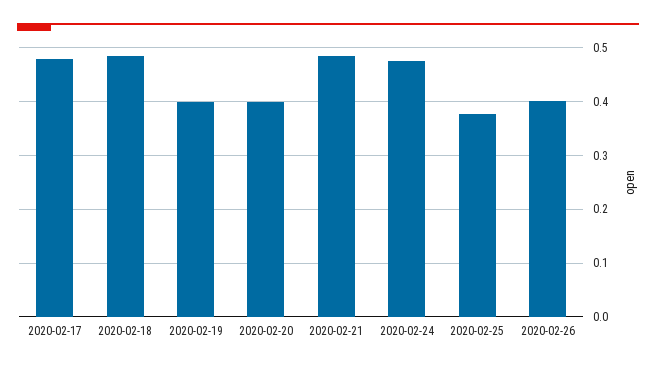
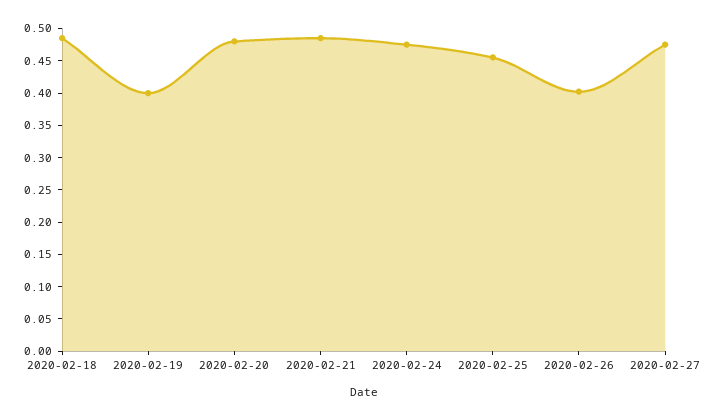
2020-02-17: 0.48 -> none
2020-02-20: 0.4 -> 0.475
2020-02-25: 0.38 -> 0.45
2020-02-27: none -> 0.475

